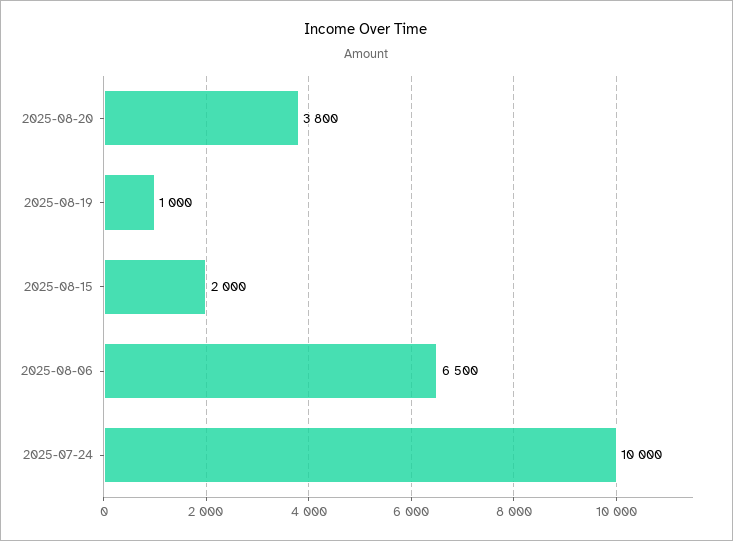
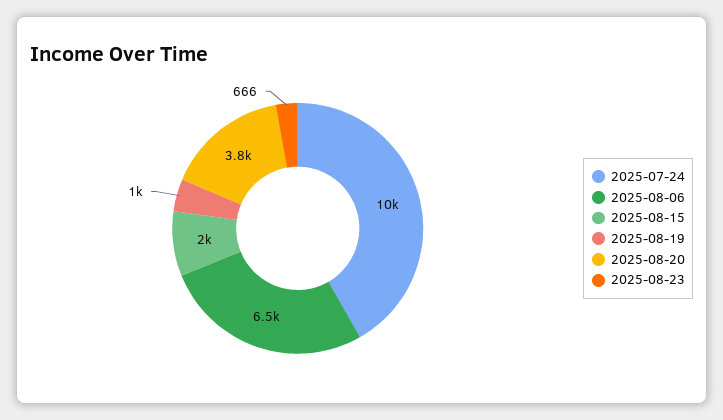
2025-08-23: none -> 666

